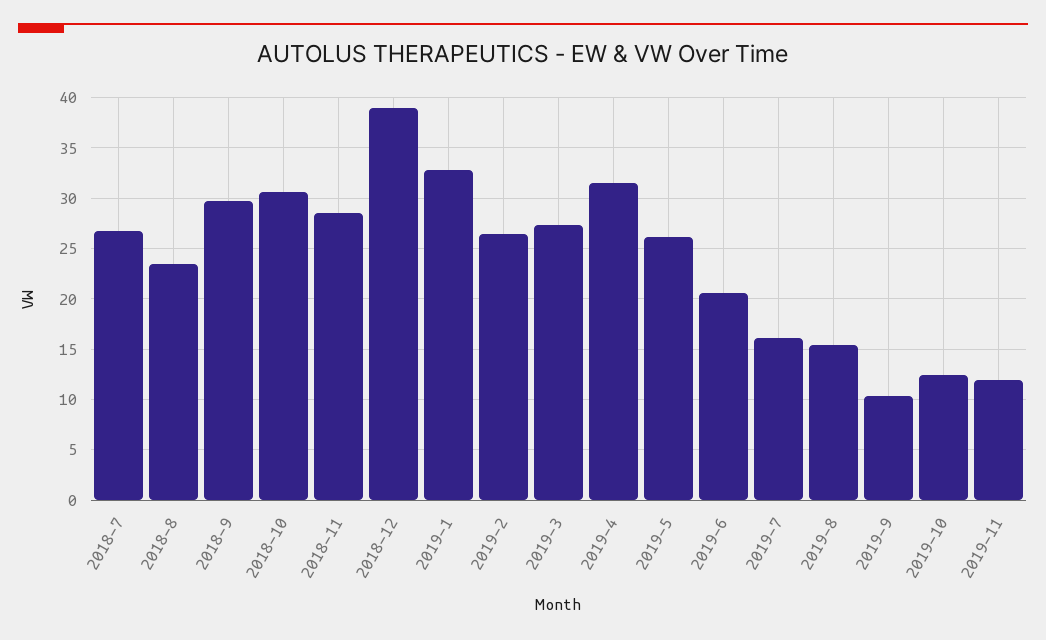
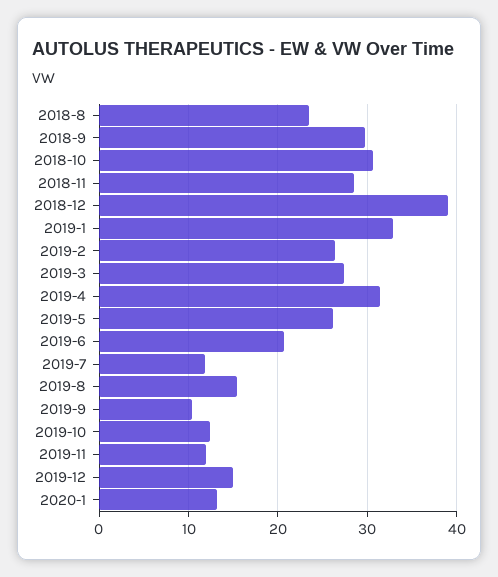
2018-7: 27 -> none
2019-7: 16 -> 12
2019-12: none -> 15
2020-1: none -> 13

